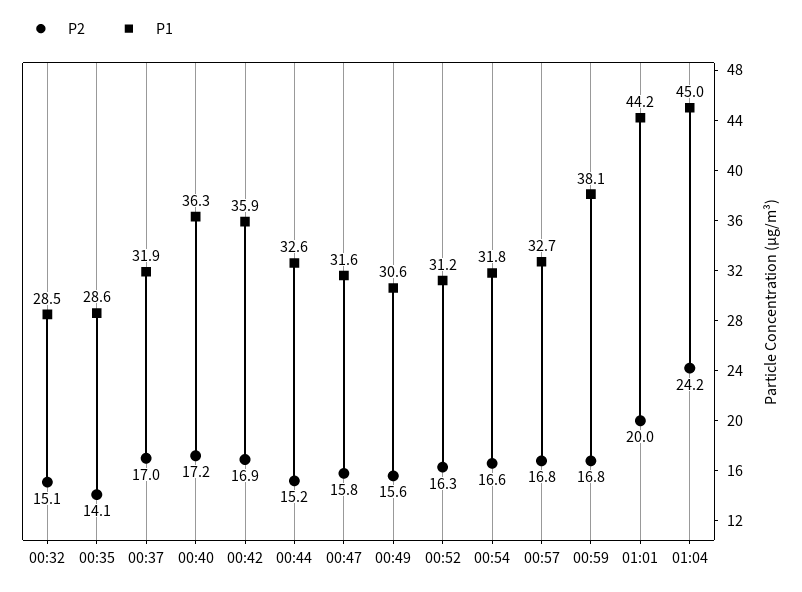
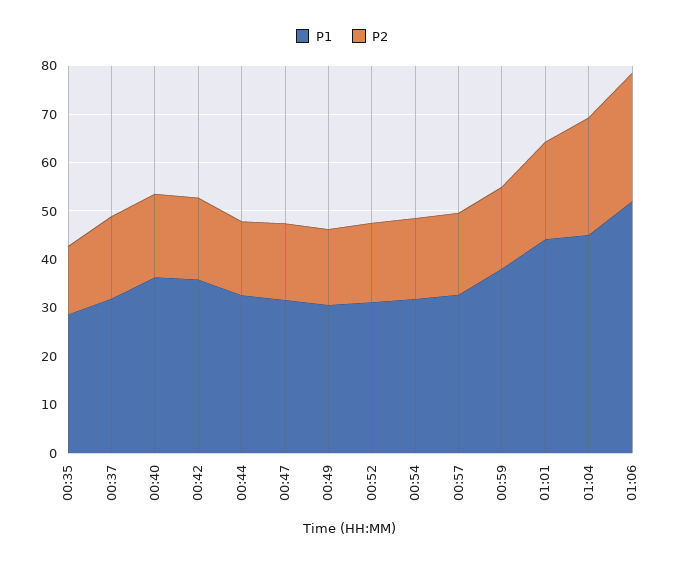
P2, 00:32: 15.1 -> none
P1, 00:32: 28.5 -> none
P1, 01:06: none -> 52
P2, 01:06: none -> 26

